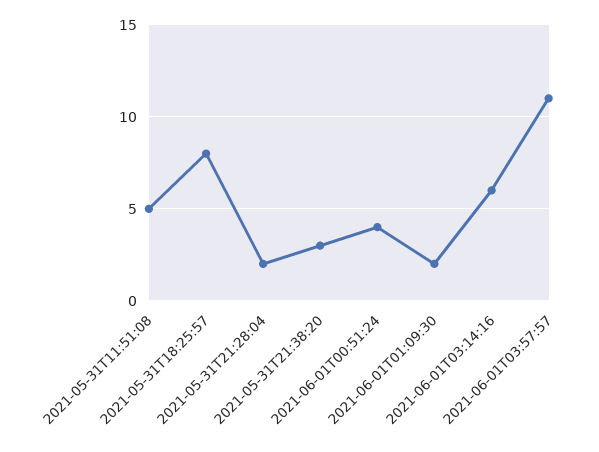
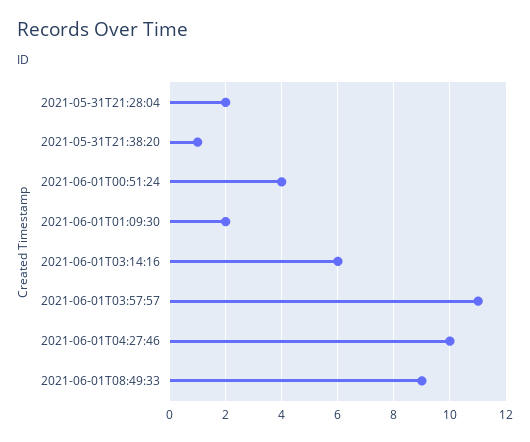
2021-05-31T11:51:08: 5 -> none
2021-05-31T18:25:57: 8 -> none
2021-05-31T21:38:20: 3 -> 1
2021-06-01T04:27:46: none -> 10
2021-06-01T08:49:33: none -> 9

